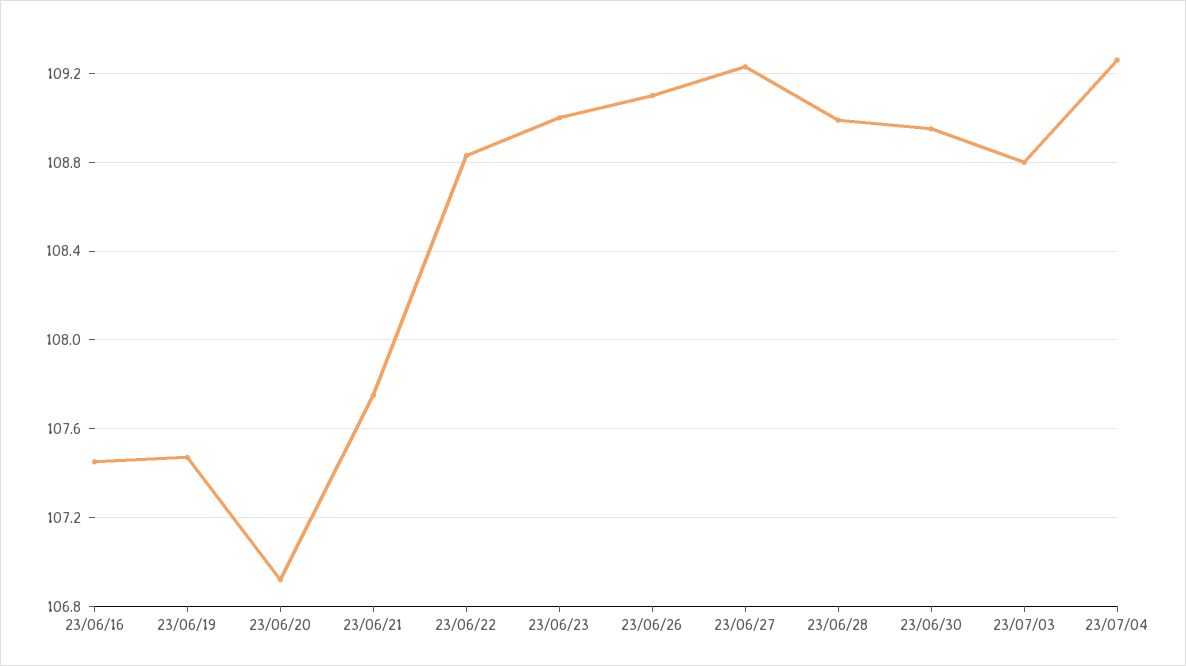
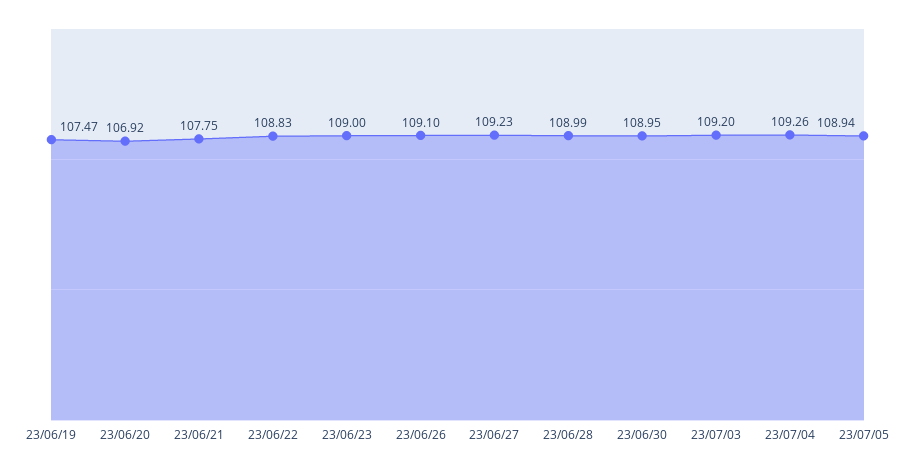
23/06/16: 107.45 -> none
23/07/03: 108.8 -> 109.2
23/07/05: none -> 108.94

